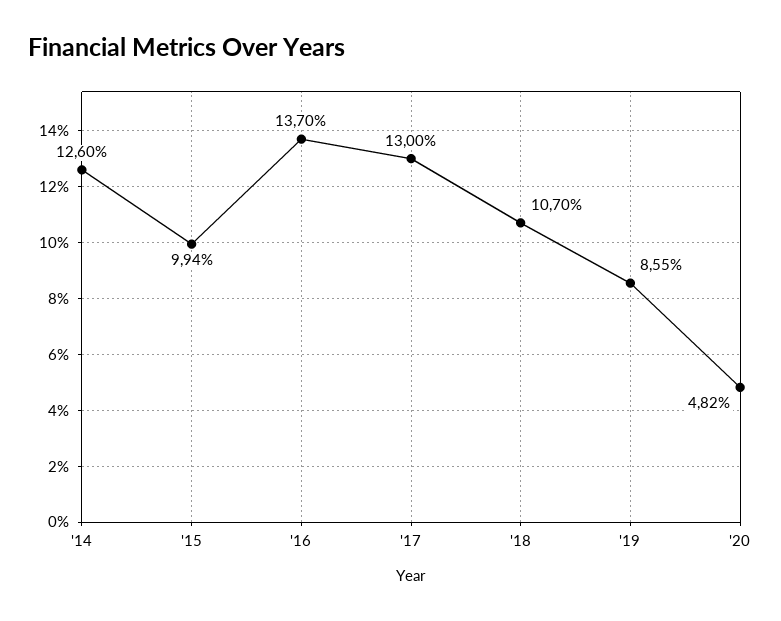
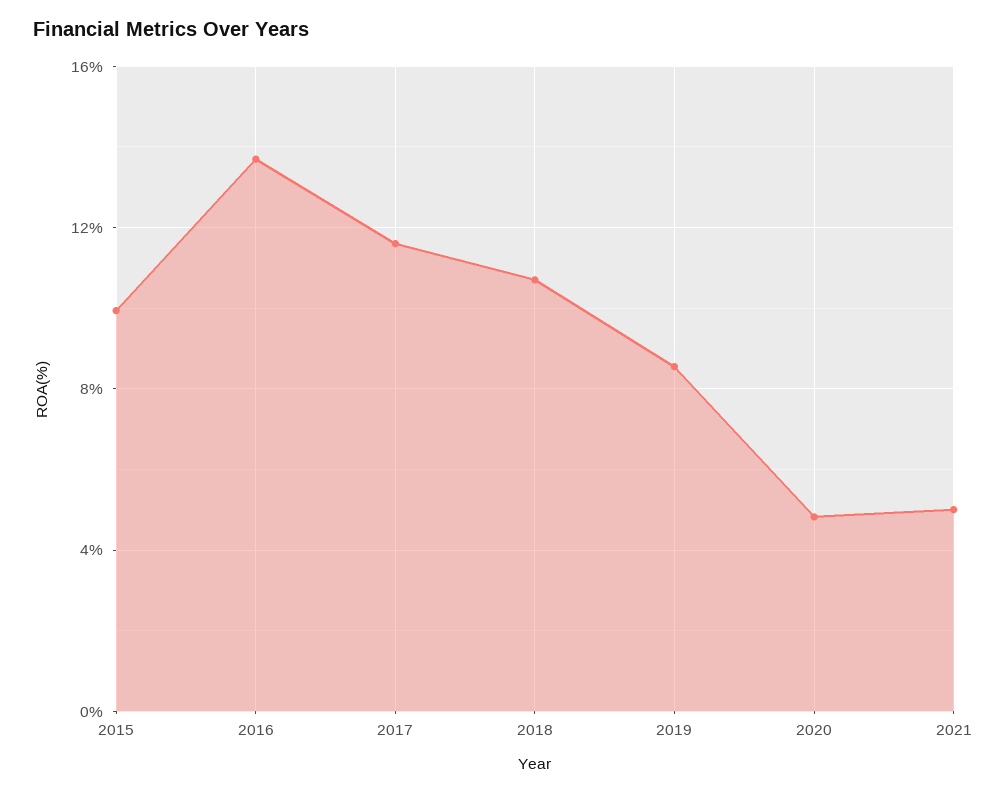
'14: 12.6 -> none
'17: 13 -> 11.5
2021: none -> 5

